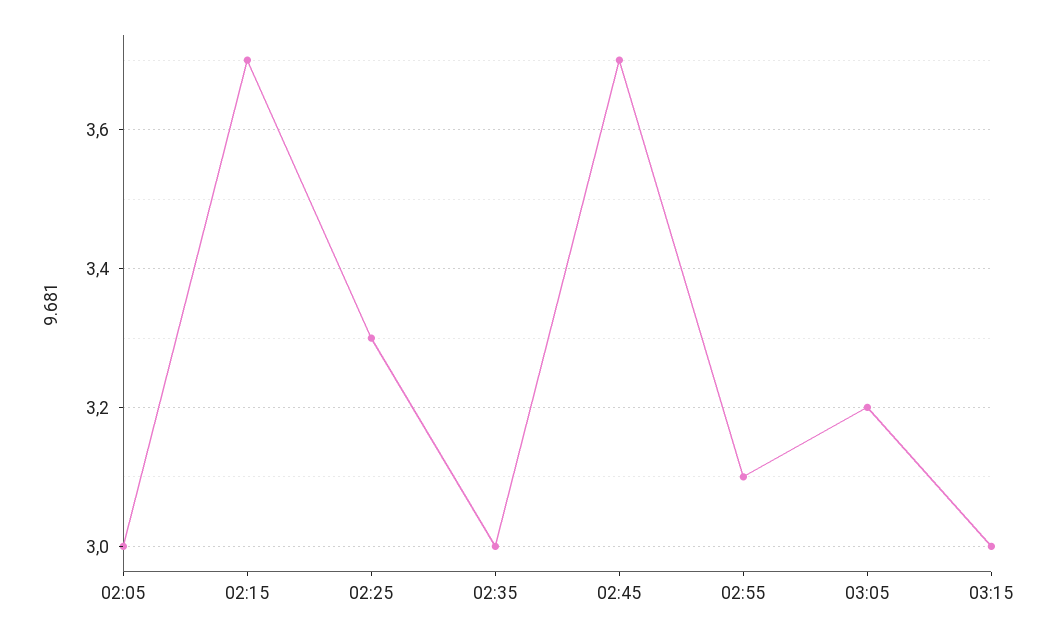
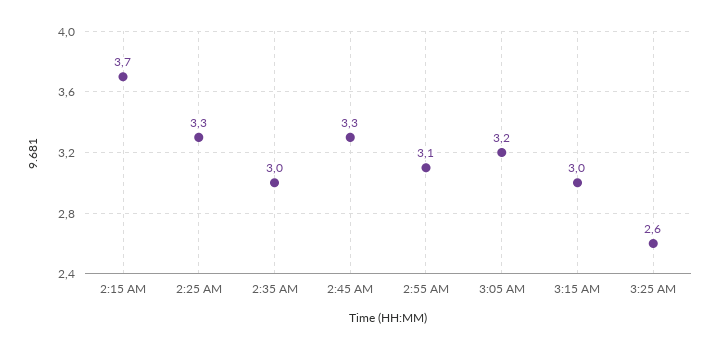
02:05: 3 -> none
02:45: 3.7 -> 3.3
3:25 AM: none -> 2.6

